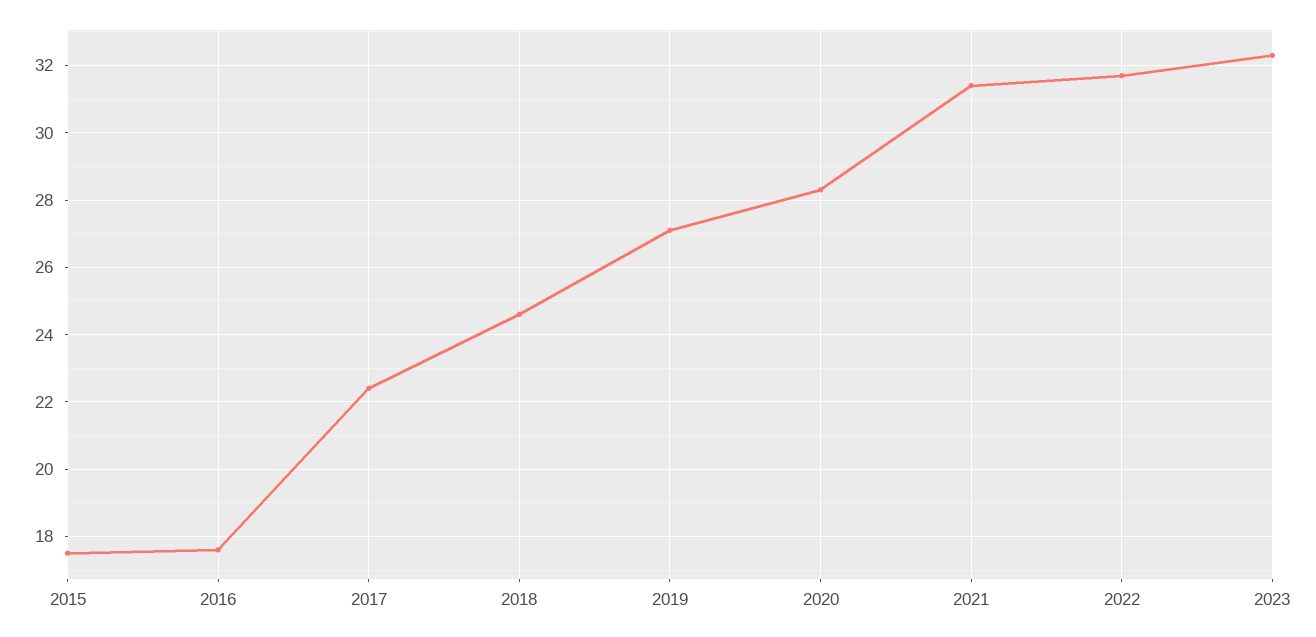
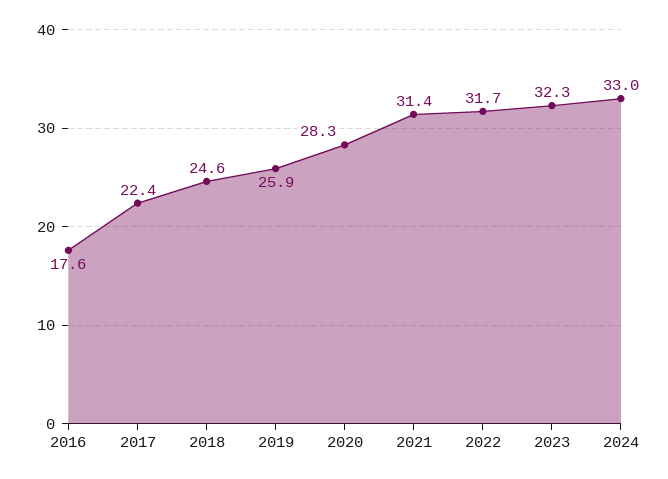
2015: 17.5 -> none
2019: 27 -> 25.9
2024: none -> 33

